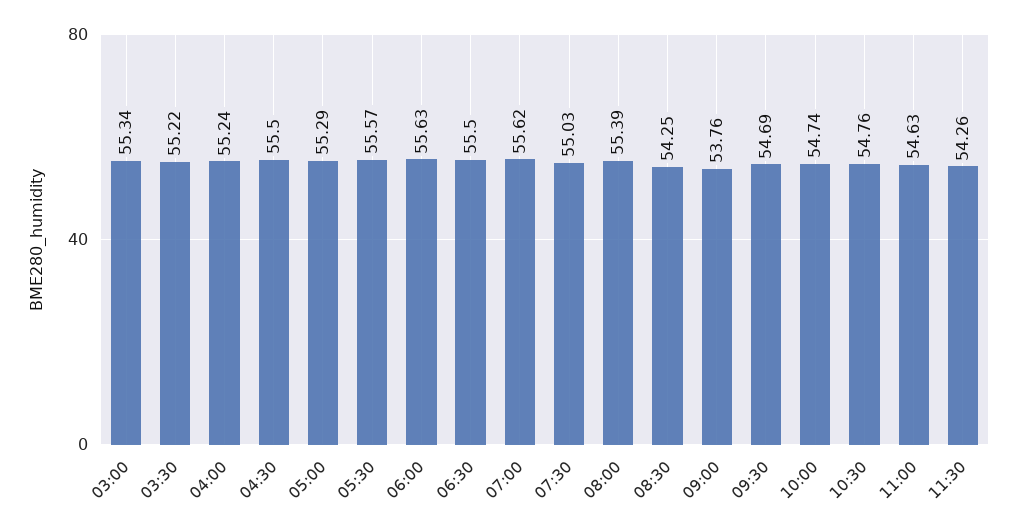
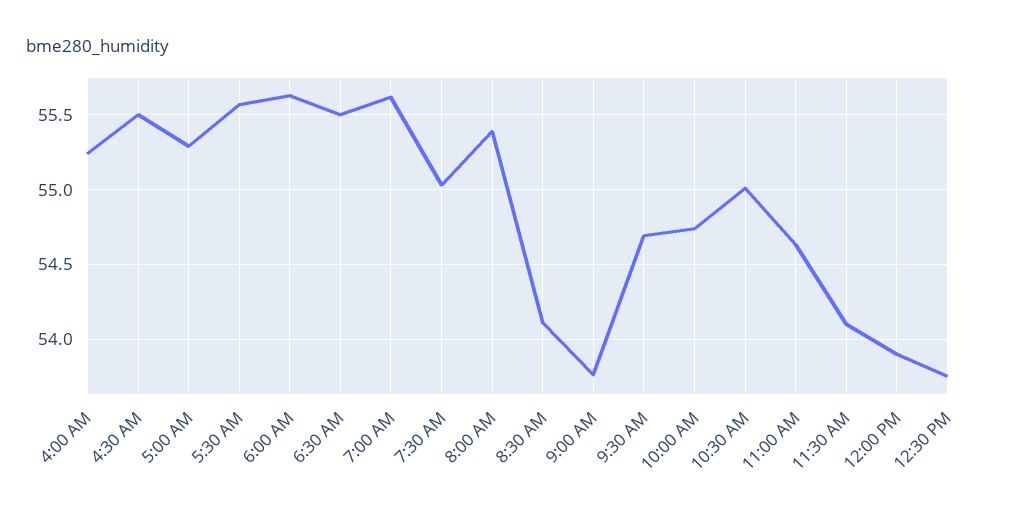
03:00: 55.34 -> none
03:30: 55.22 -> none
08:30: 54.25 -> 54.1
10:30: 54.76 -> 55
11:30: 54.26 -> 54.1
12:00 PM: none -> 53.9
12:30 PM: none -> 53.75

